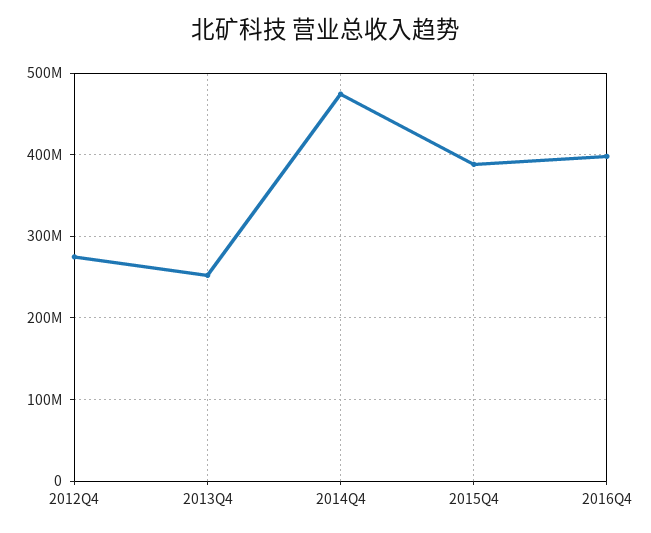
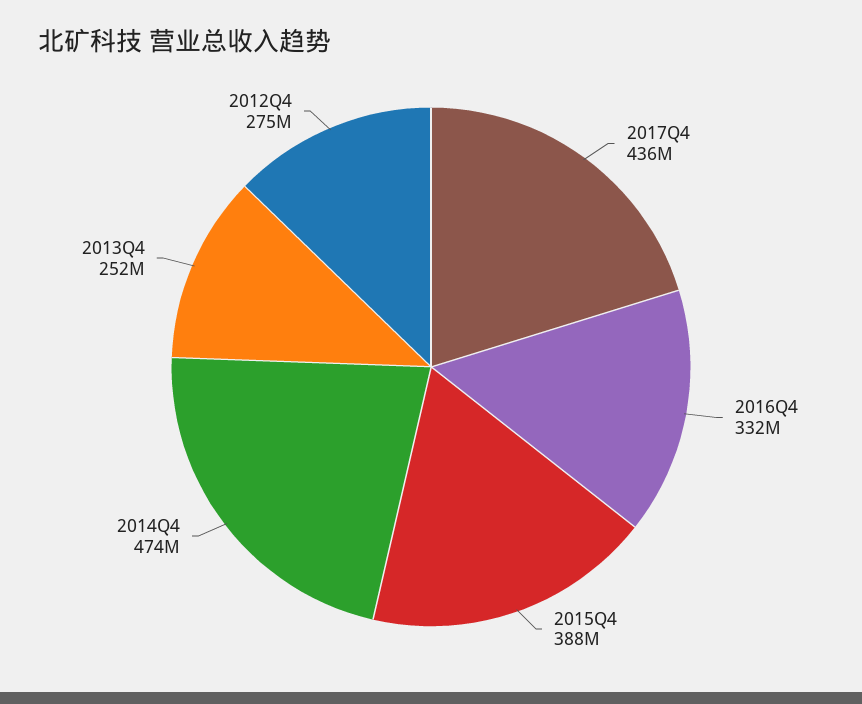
2016Q4: 400000000 -> 332000000
2017Q4: none -> 436000000

